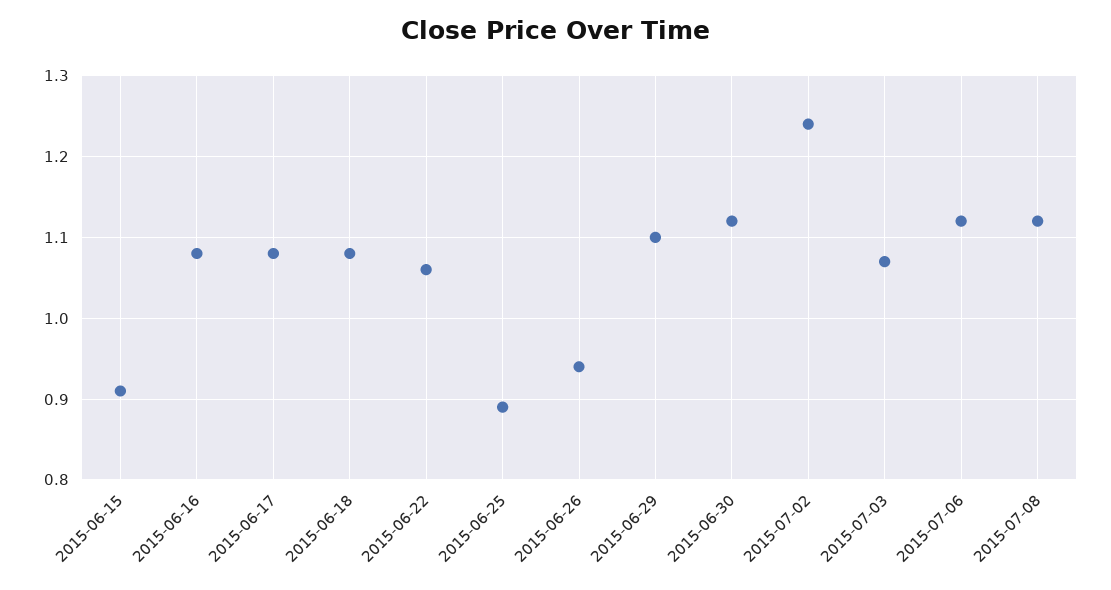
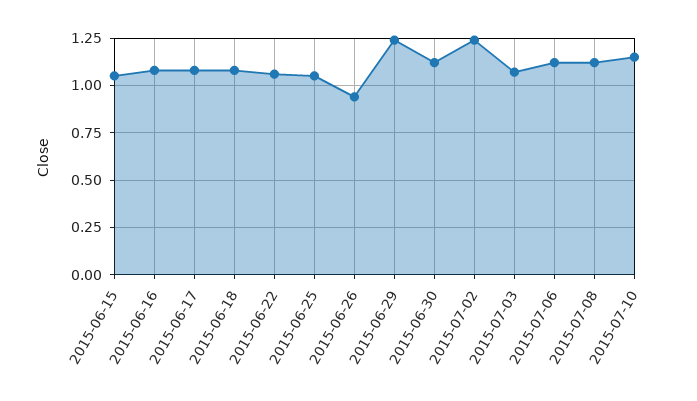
2015-06-15: 0.91 -> 1.05
2015-06-25: 0.89 -> 1.05
2015-06-29: 1.1 -> 1.25
2015-07-10: none -> 1.15

